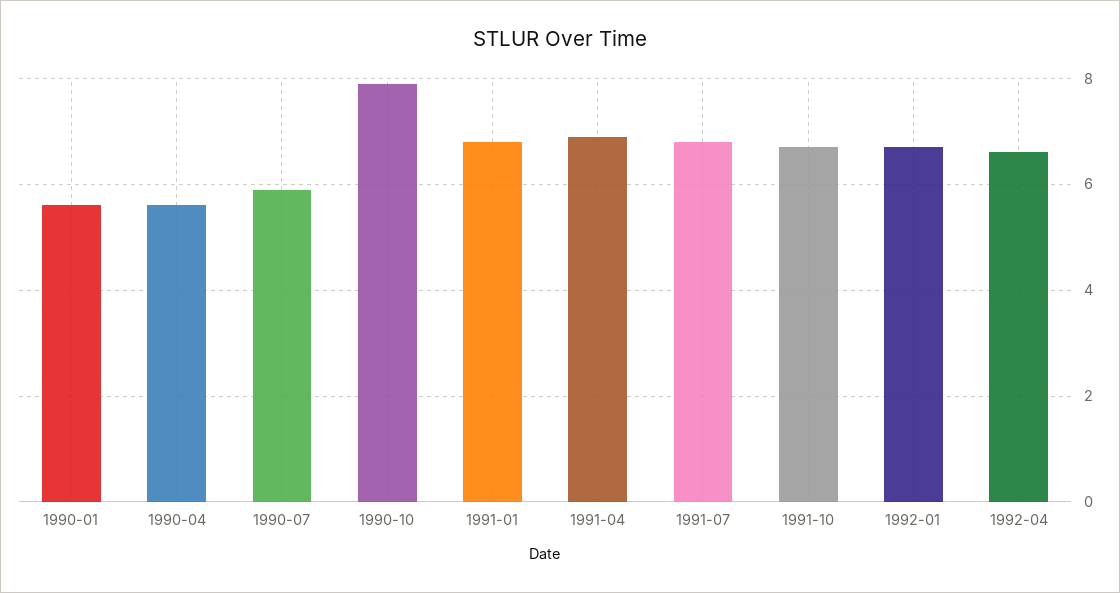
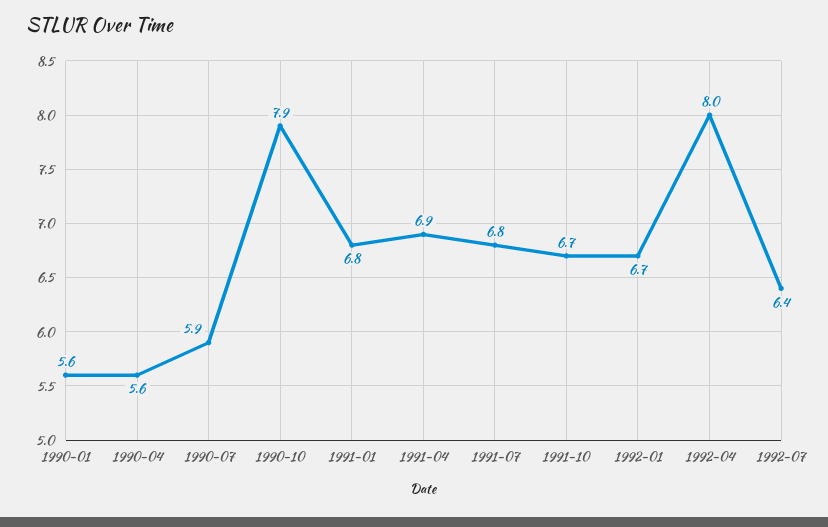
1992-04: 6.5 -> 8
1992-07: none -> 6.4

